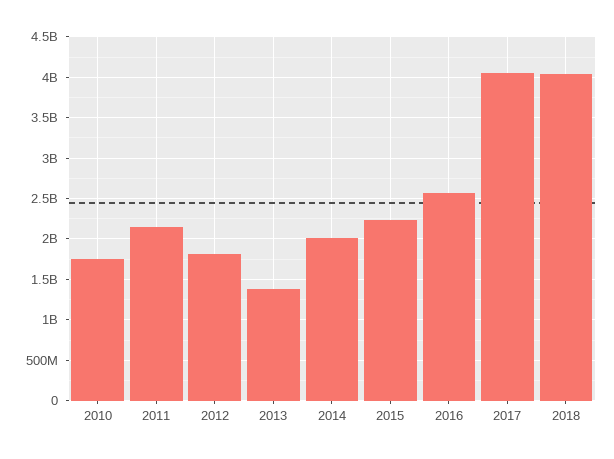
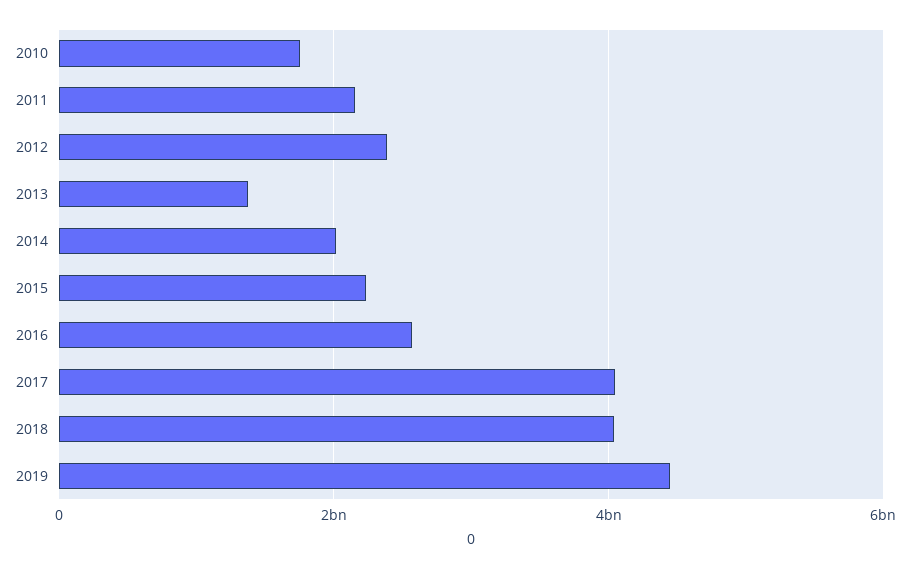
2012: 1800000000 -> 2400000000
2019: none -> 4400000000

